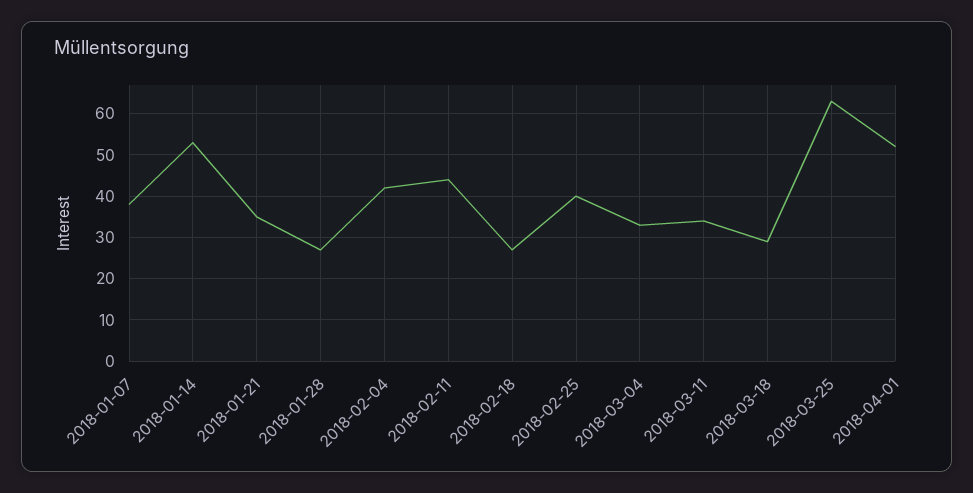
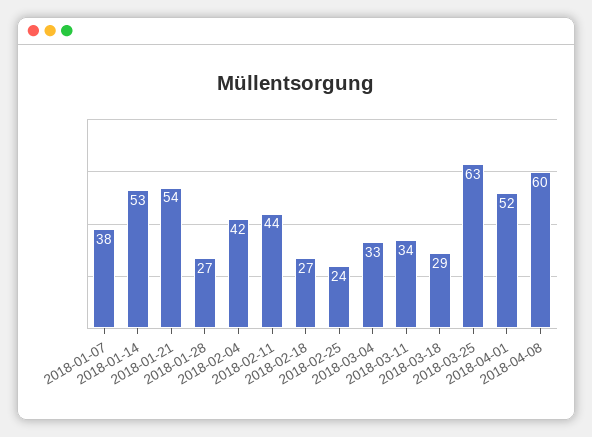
2018-01-21: 35 -> 54
2018-02-25: 40 -> 24
2018-04-08: none -> 60

